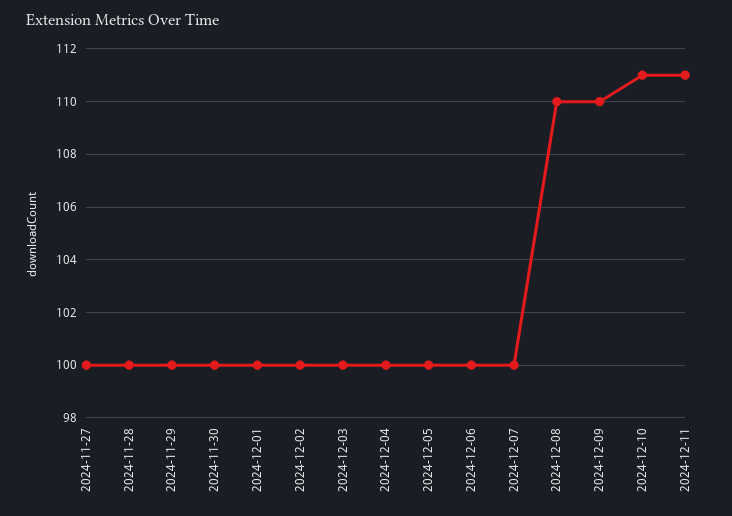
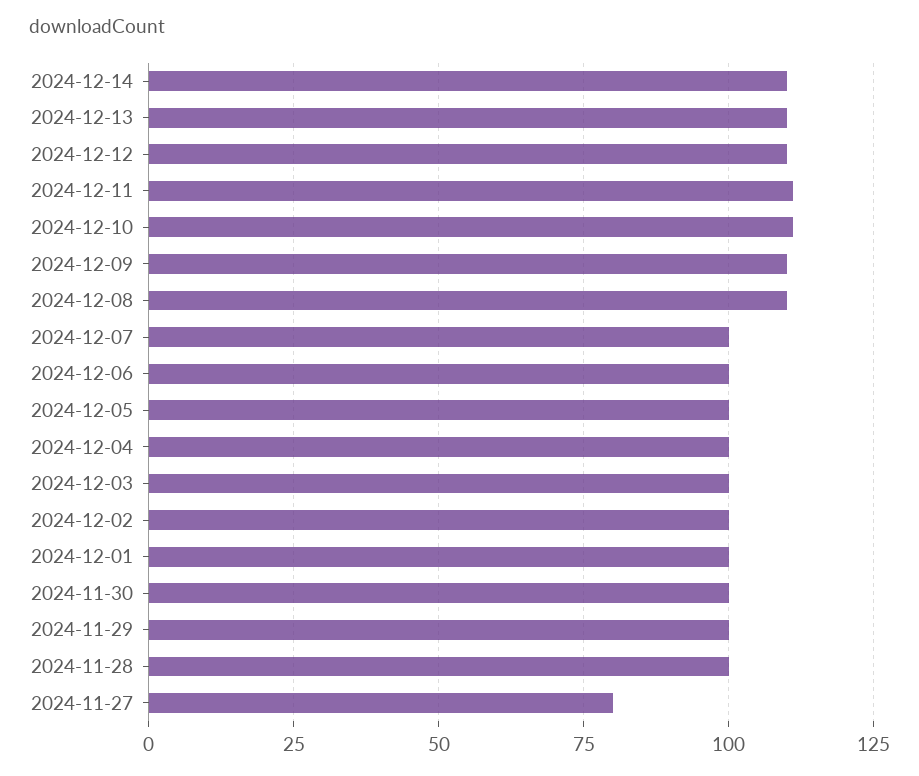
2024-11-27: 100 -> 80
2024-12-14: none -> 110
2024-12-13: none -> 110
2024-12-12: none -> 110

